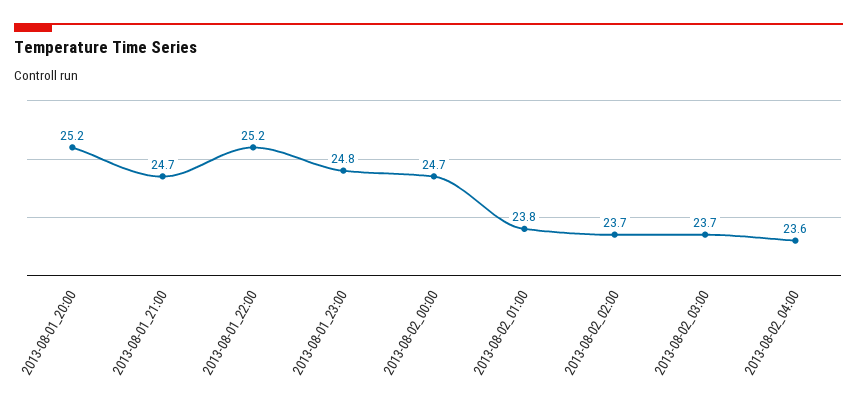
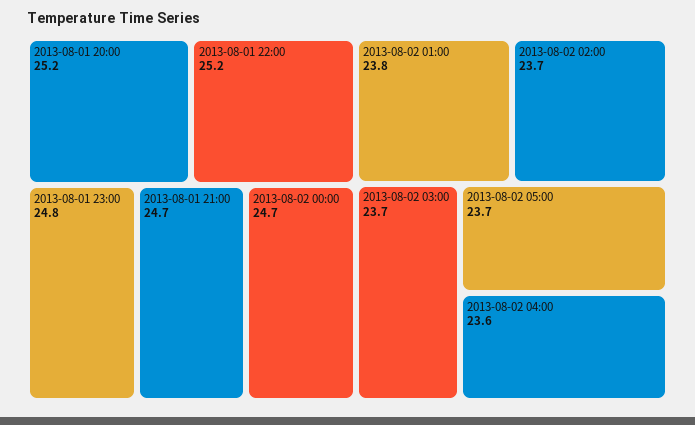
2013-08-02 05:00: none -> 23.7

